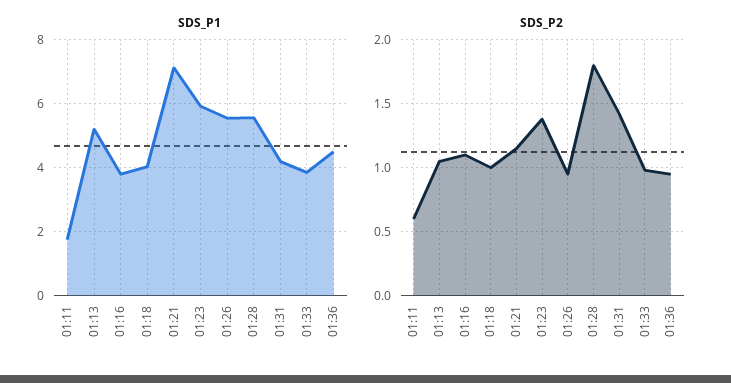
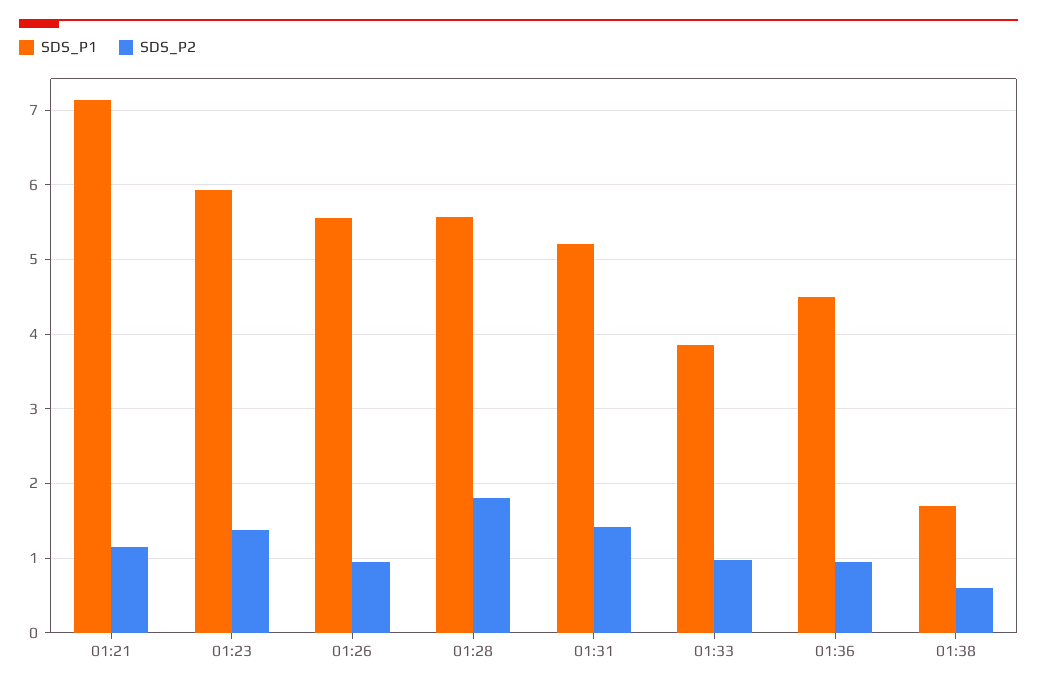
SDS_P1, 01:11: 1.8 -> none
SDS_P1, 01:13: 5.2 -> none
SDS_P1, 01:16: 3.8 -> none
SDS_P1, 01:18: 4 -> none
SDS_P1, 01:31: 4.2 -> 5.2
SDS_P2, 01:11: 0.6 -> none
SDS_P2, 01:13: 1.05 -> none
SDS_P2, 01:16: 1.1 -> none
SDS_P2, 01:18: 1 -> none
SDS_P1, 01:38: none -> 1.7
SDS_P2, 01:38: none -> 0.6

